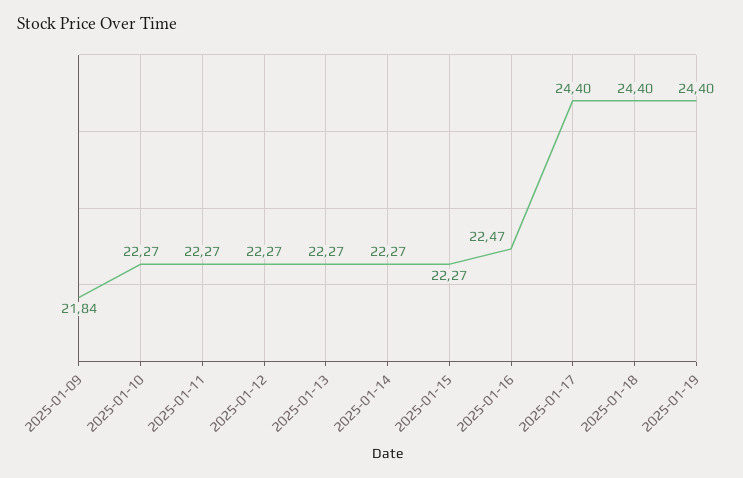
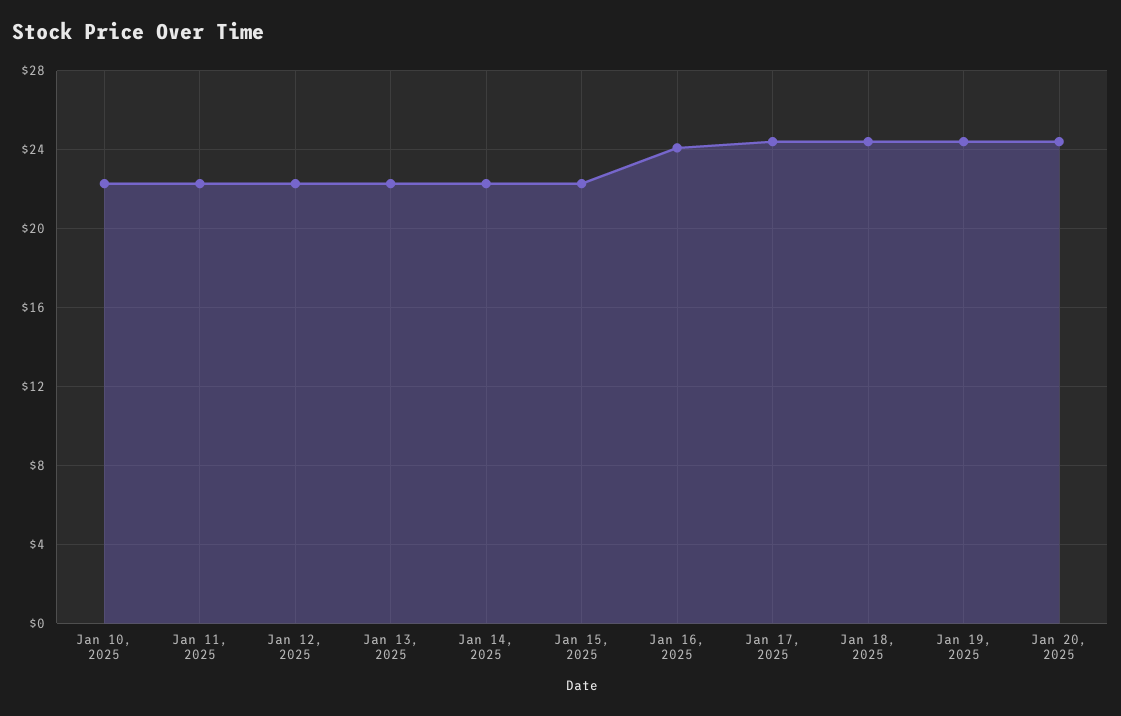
2025-01-09: 21.84 -> none
2025-01-16: 22.47 -> 24
Jan 20, 2025: none -> 24.5

